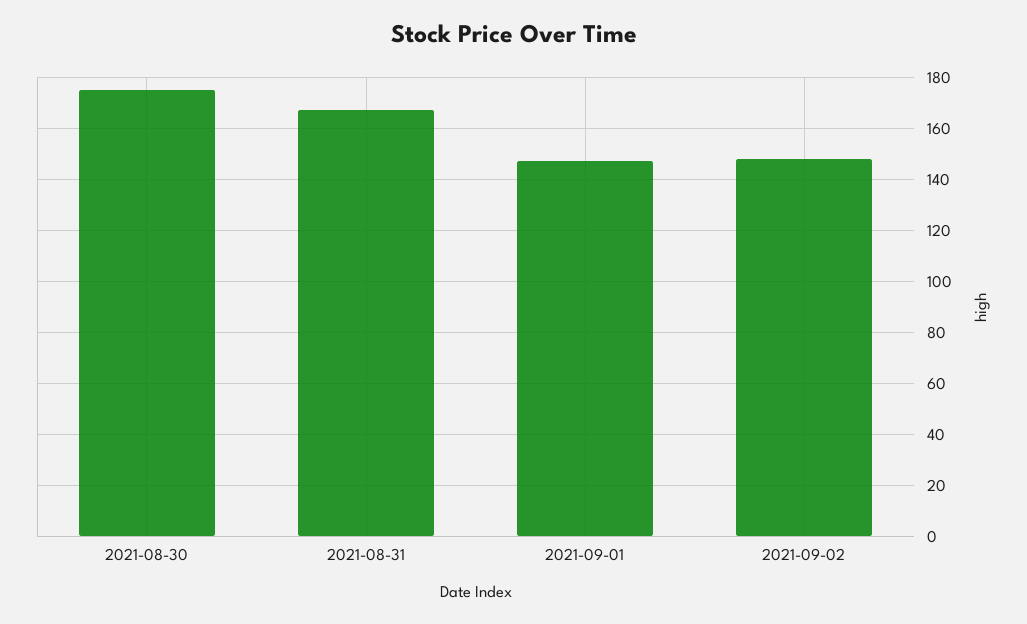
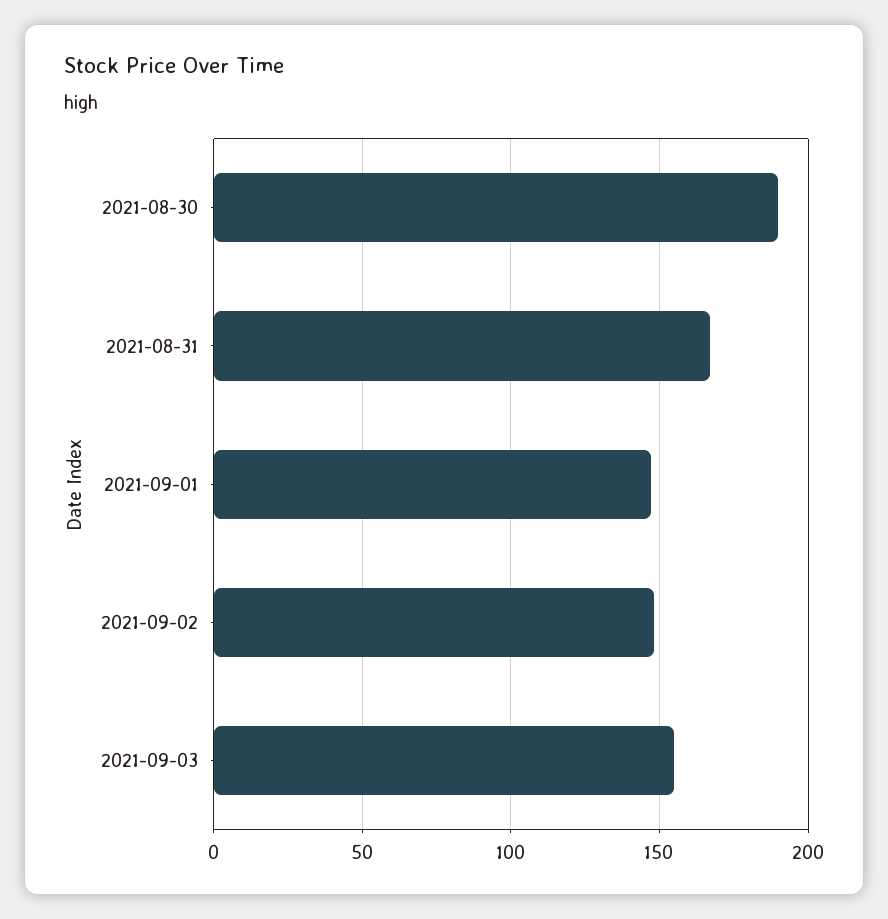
2021-08-30: 175 -> 190
2021-09-03: none -> 155

